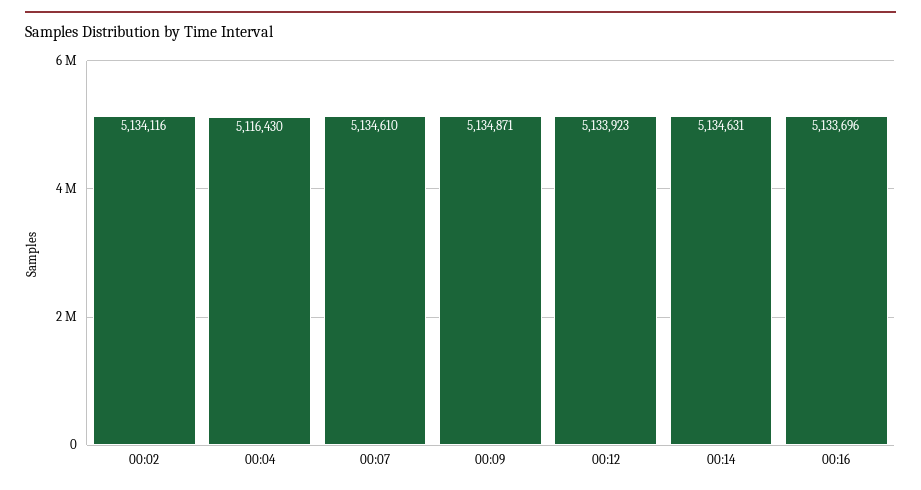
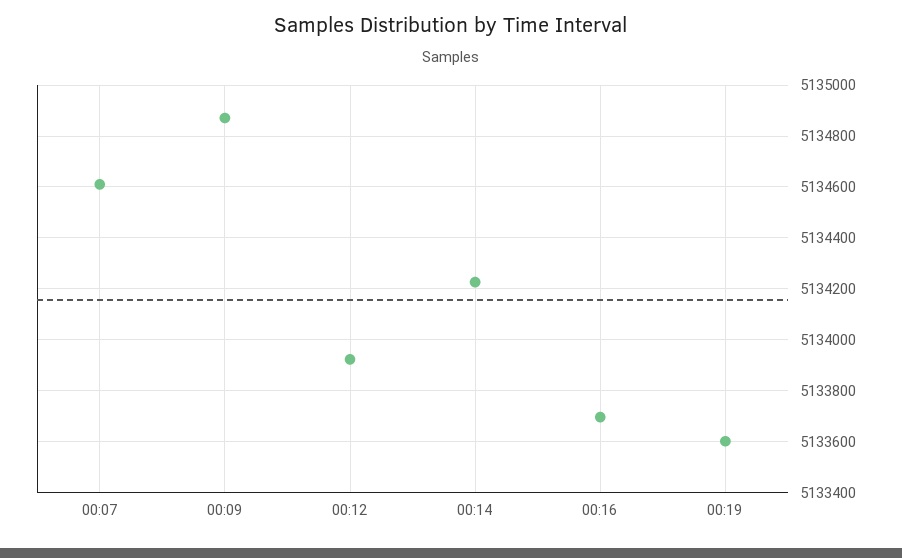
00:02: 5134116 -> none
00:04: 5116430 -> none
00:14: 5134631 -> 5134225
00:19: none -> 5133600

